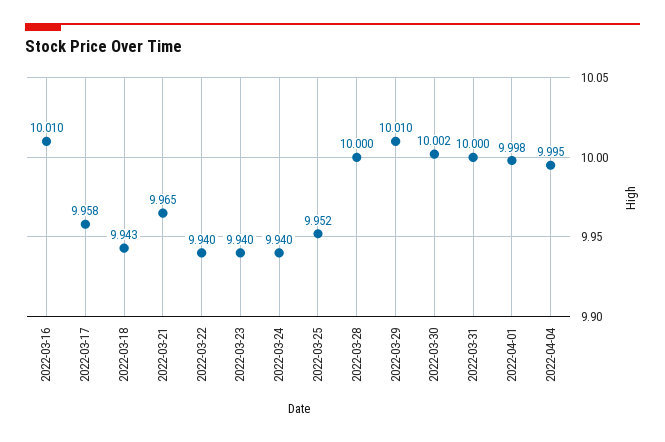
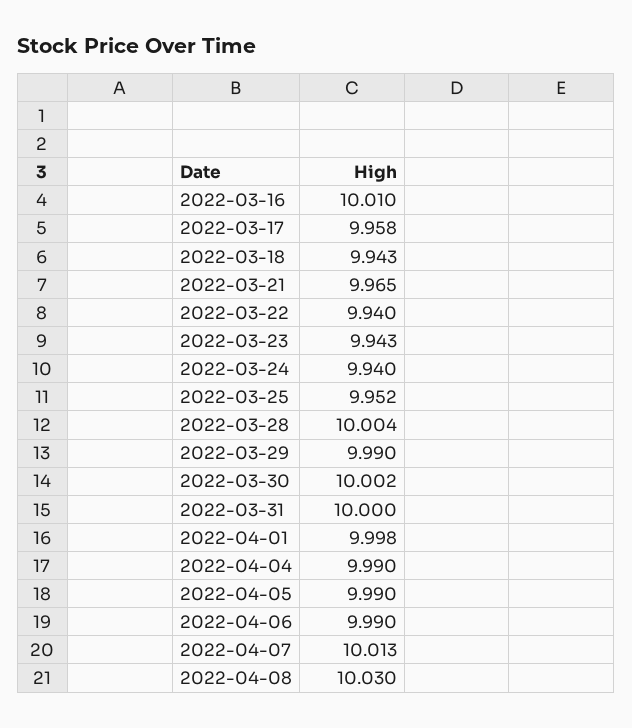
2022-03-23: 9.94 -> 9.943
2022-03-28: 10 -> 10.004
2022-03-29: 10.01 -> 9.99
2022-04-04: 9.995 -> 9.99
2022-04-05: none -> 9.99
2022-04-06: none -> 9.99
2022-04-07: none -> 10.013
2022-04-08: none -> 10.03

